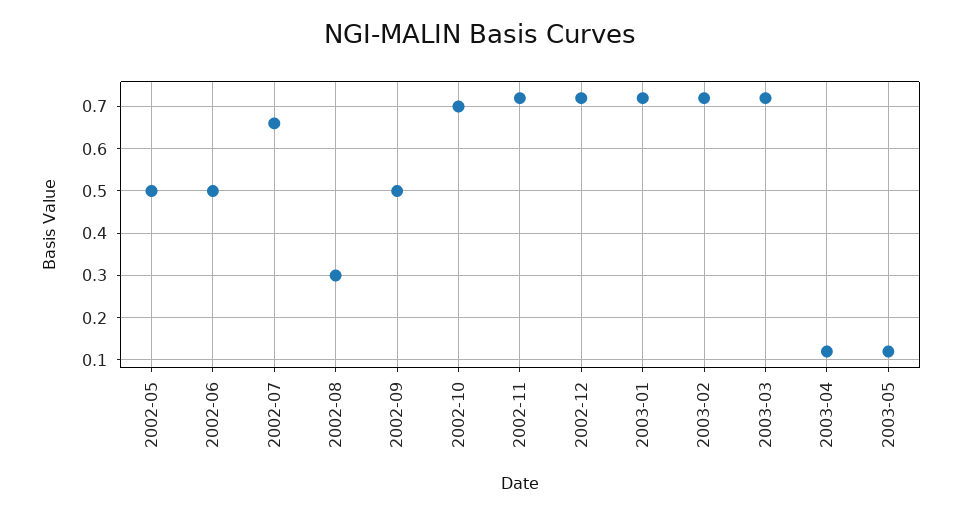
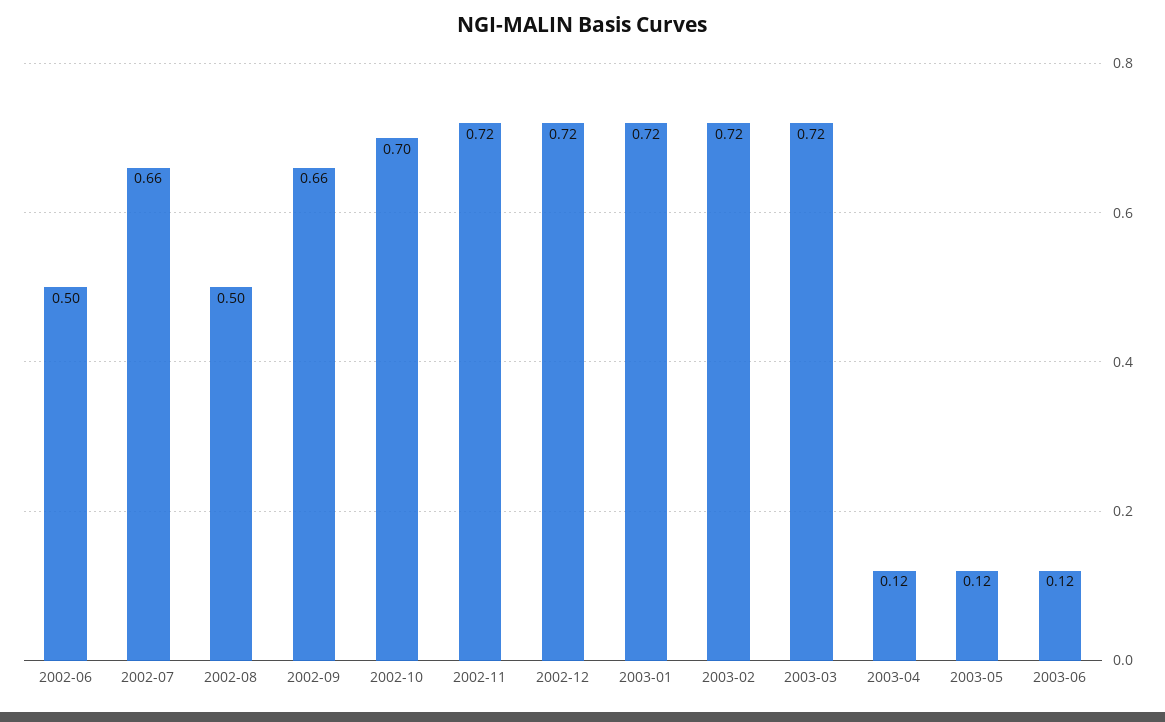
2002-05: 0.5 -> none
2002-08: 0.3 -> 0.5
2002-09: 0.5 -> 0.66
2003-06: none -> 0.12

